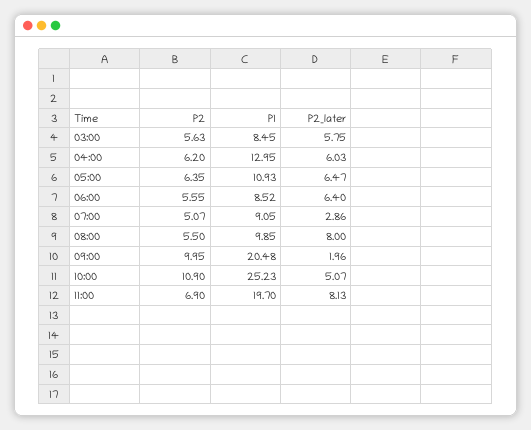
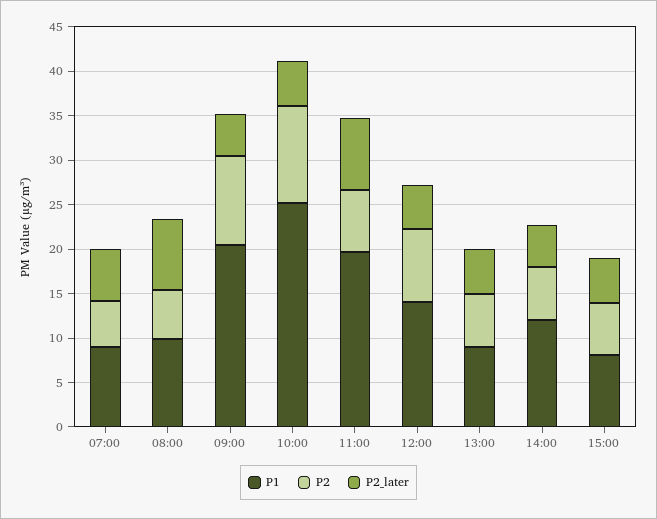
P2, 03:00: 5.63 -> none
P1, 03:00: 8.45 -> none
P2_later, 03:00: 5.75 -> none
P2, 04:00: 6.2 -> none
P1, 04:00: 12.95 -> none
P2_later, 04:00: 6.03 -> none
P2, 05:00: 6.35 -> none
P1, 05:00: 10.93 -> none
P2_later, 05:00: 6.47 -> none
P2, 06:00: 5.55 -> none
P1, 06:00: 8.52 -> none
P2_later, 06:00: 6.4 -> none
P2_later, 07:00: 2.86 -> 6
P2_later, 09:00: 1.96 -> 5
P1, 12:00: none -> 14
P2, 12:00: none -> 8
P2_later, 12:00: none -> 5
P1, 13:00: none -> 9
P2, 13:00: none -> 6
P2_later, 13:00: none -> 5
P1, 14:00: none -> 12
P2, 14:00: none -> 6
P2_later, 14:00: none -> 5
P1, 15:00: none -> 8
P2, 15:00: none -> 6
P2_later, 15:00: none -> 5

